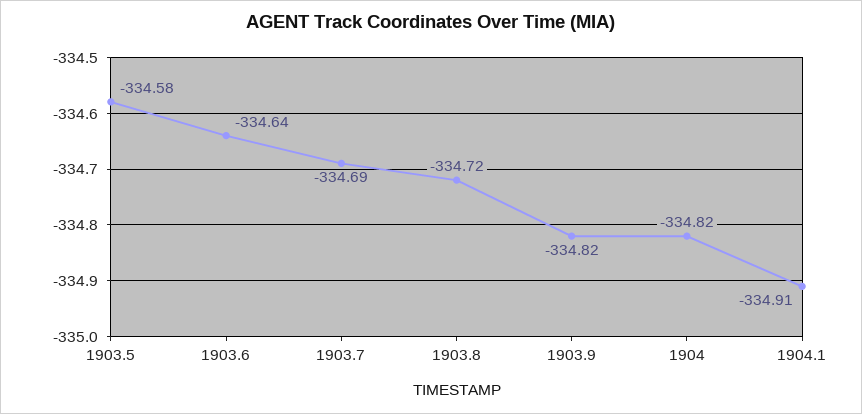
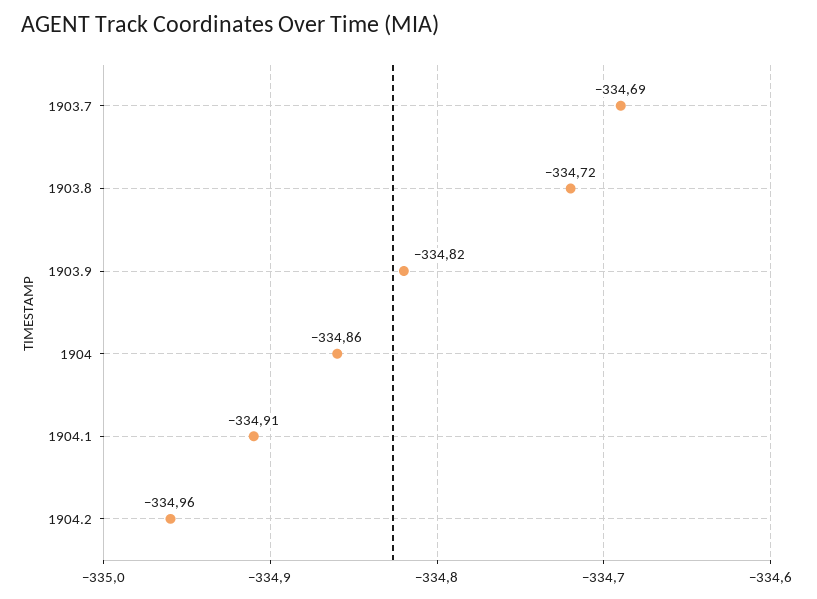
1903.5: -334.58 -> none
1903.6: -334.64 -> none
1904: -334.82 -> -334.86
1904.2: none -> -334.96

